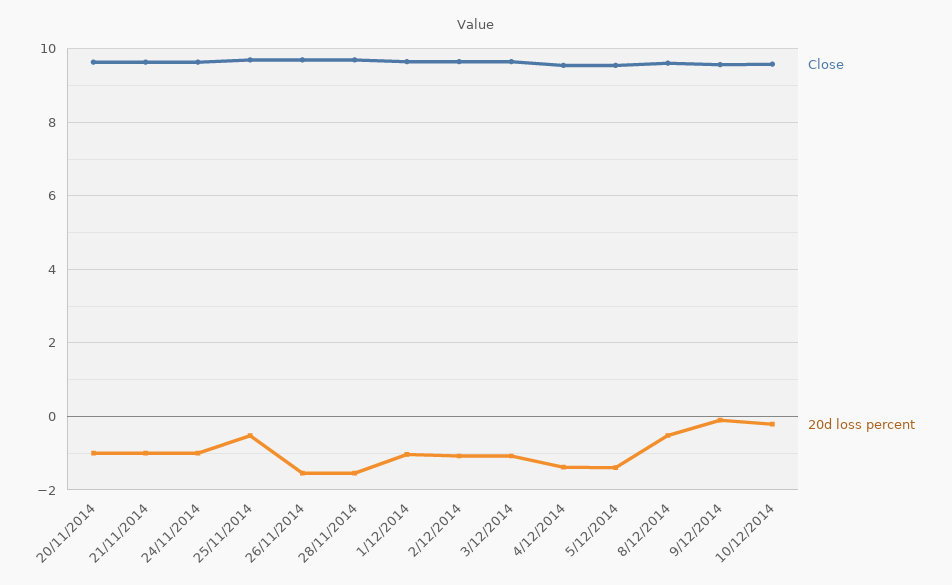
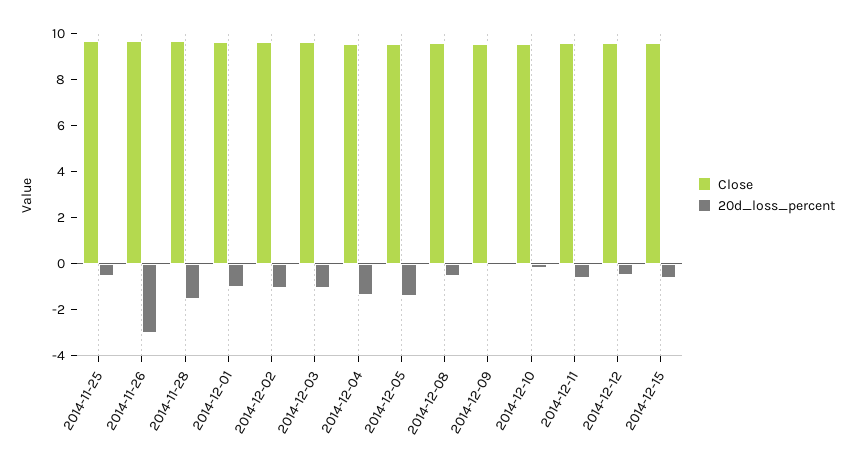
Close, 20/11/2014: 9.6 -> none
20d loss percent, 20/11/2014: -1 -> none
Close, 21/11/2014: 9.6 -> none
20d loss percent, 21/11/2014: -1 -> none
Close, 24/11/2014: 9.6 -> none
20d loss percent, 24/11/2014: -1 -> none
20d loss percent, 26/11/2014: -1.6 -> -3
Close, 2014-12-11: none -> 9.5
20d loss percent, 2014-12-11: none -> -0.5
Close, 2014-12-12: none -> 9.5
20d loss percent, 2014-12-12: none -> -0.5
Close, 2014-12-15: none -> 9.5
20d loss percent, 2014-12-15: none -> -0.5

